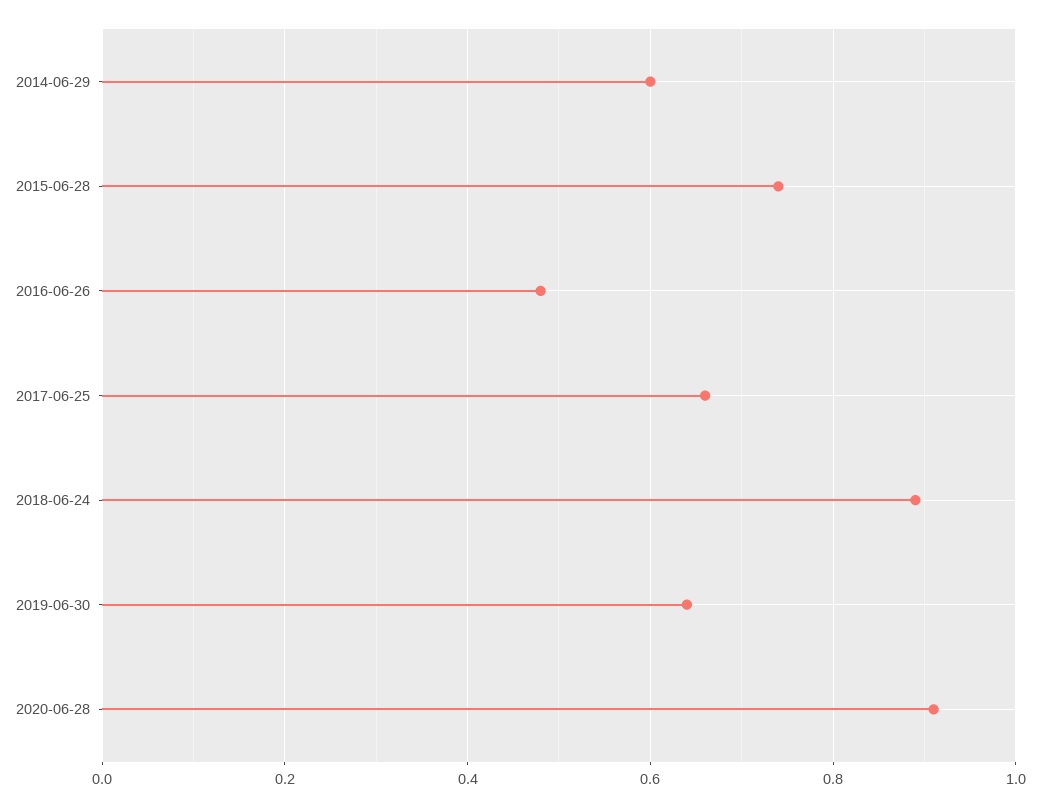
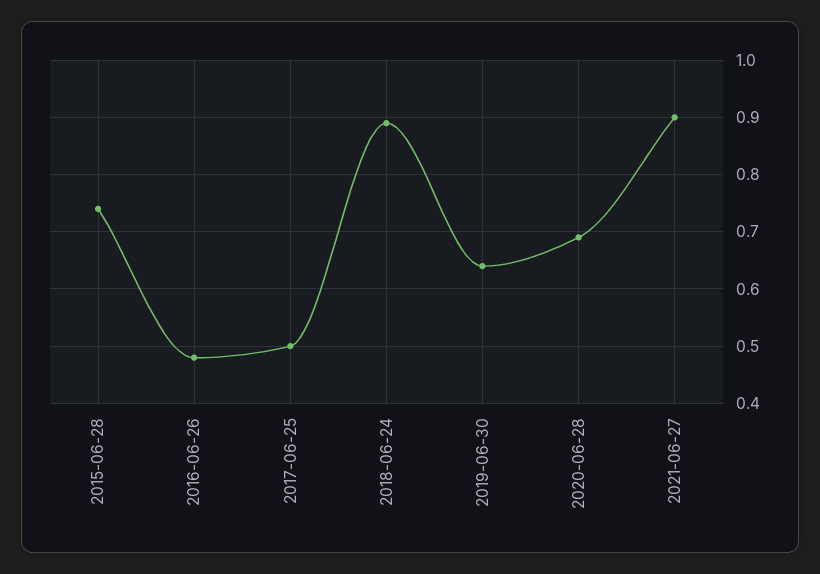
2014-06-29: 0.6 -> none
2017-06-25: 0.65 -> 0.5
2020-06-28: 0.9 -> 0.7
2021-06-27: none -> 0.9

